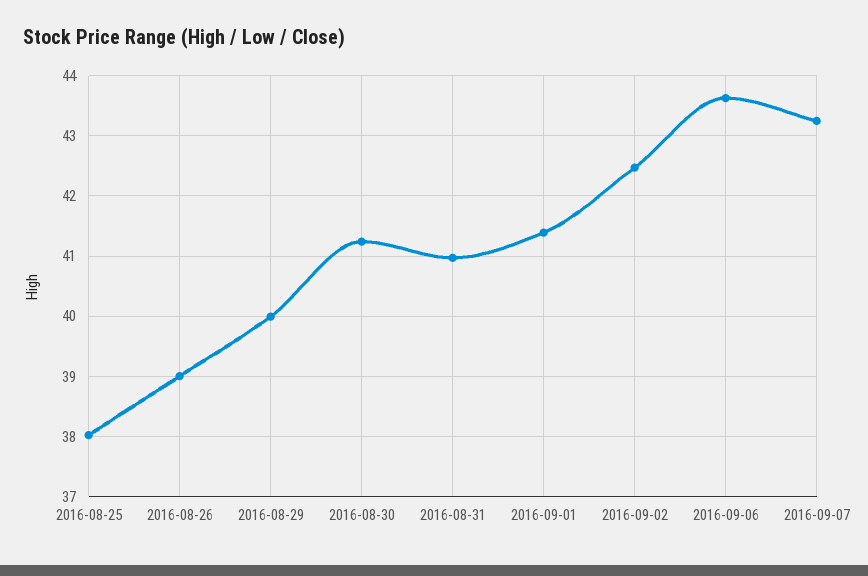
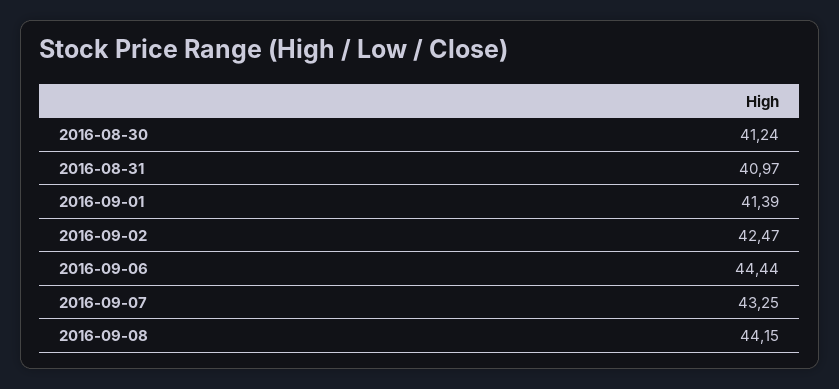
2016-08-25: 38 -> none
2016-08-26: 39 -> none
2016-08-29: 40 -> none
2016-09-06: 43.6 -> 44.44
2016-09-08: none -> 44.15

